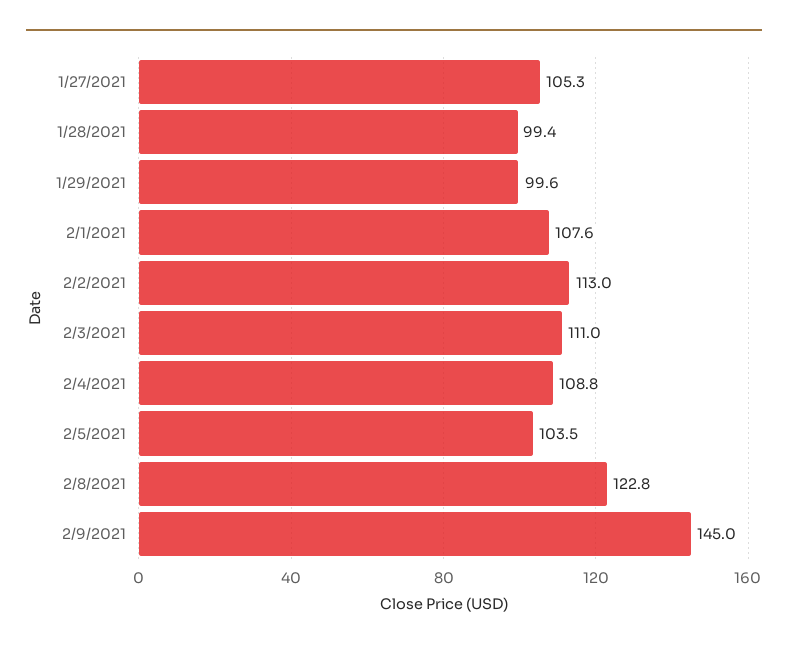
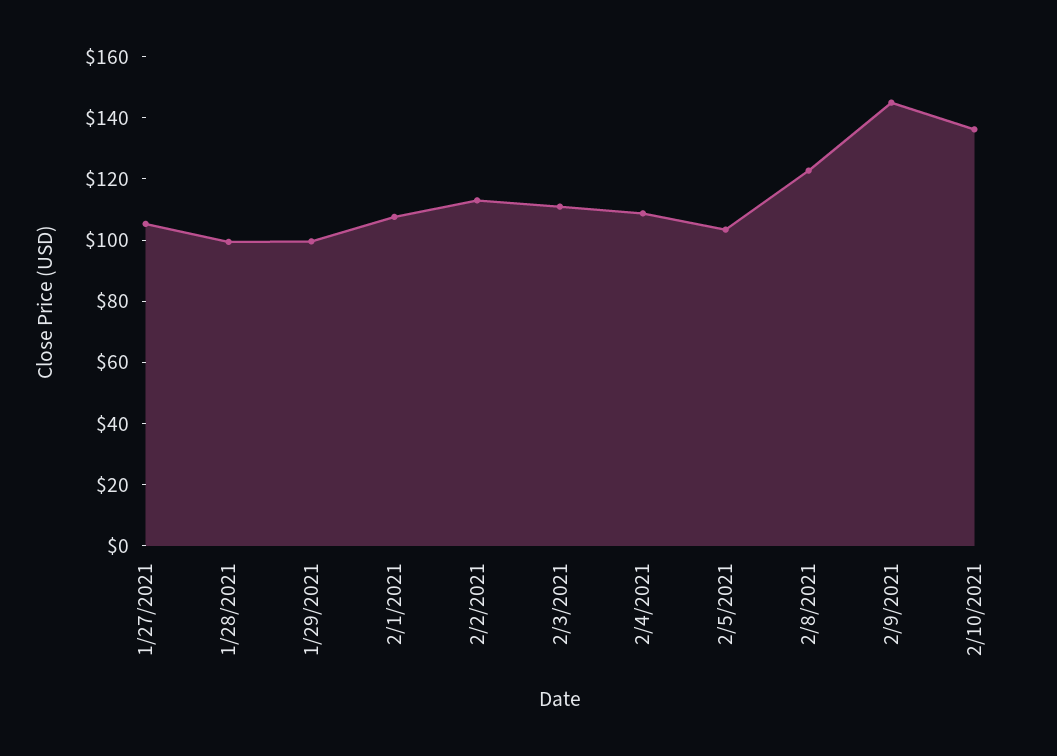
2/10/2021: none -> 135

